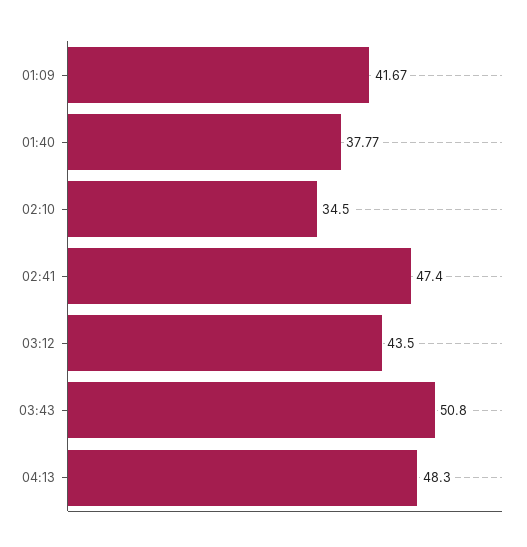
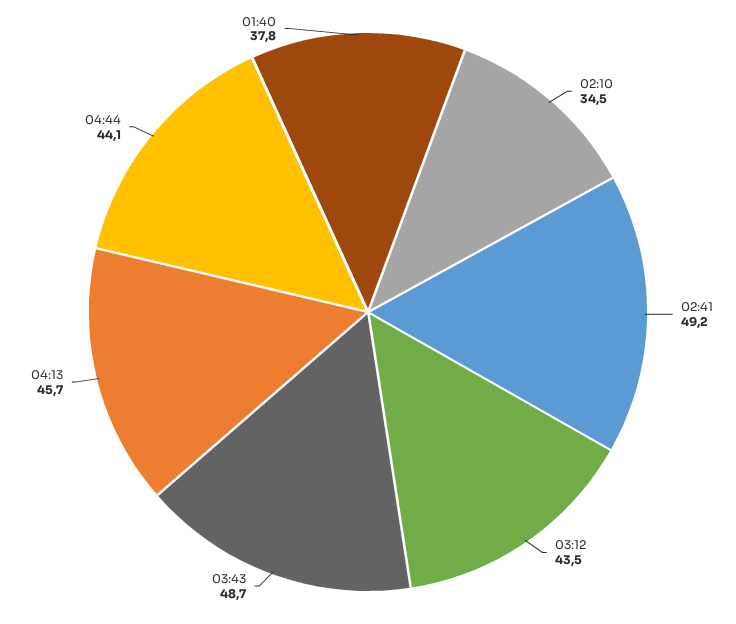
01:09: 41.67 -> none
02:41: 47.4 -> 49.2
03:43: 50.8 -> 48.7
04:13: 48.3 -> 45.7
04:44: none -> 44.1

